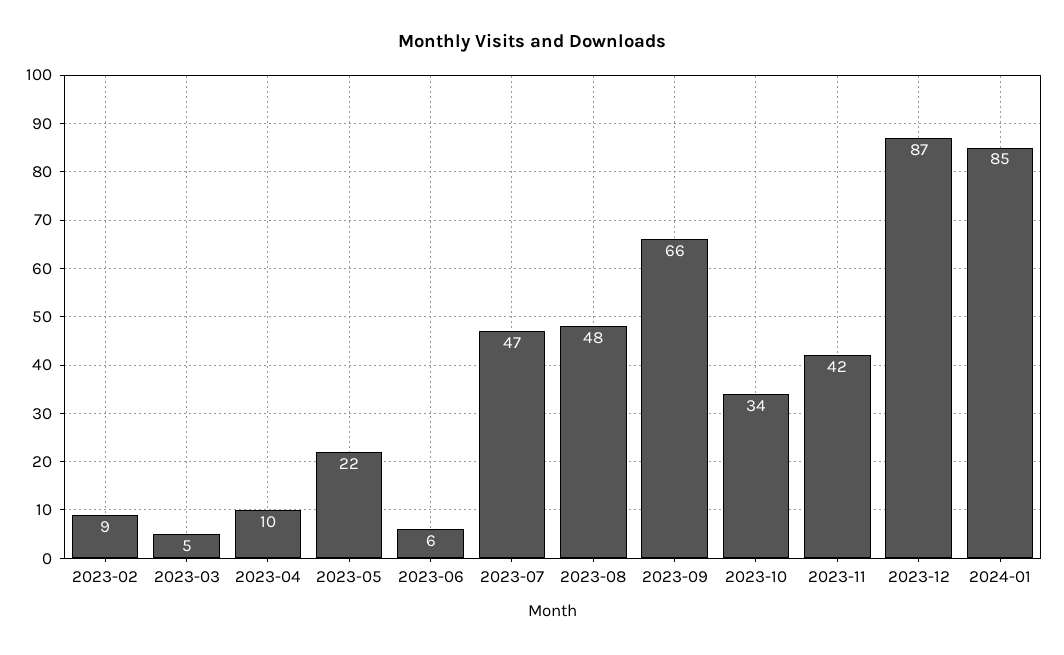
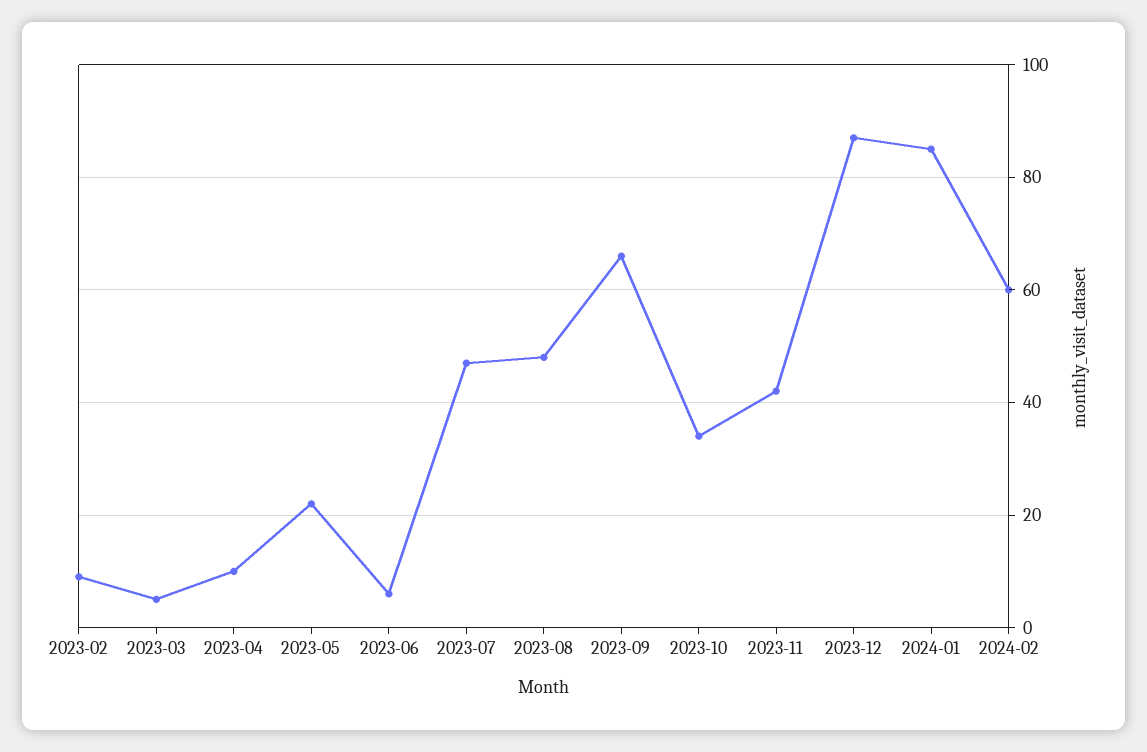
2024-02: none -> 60

